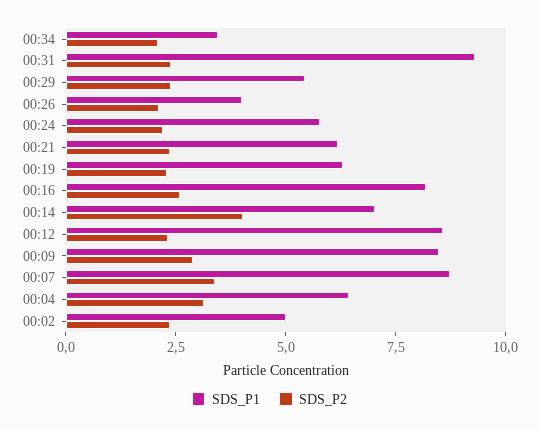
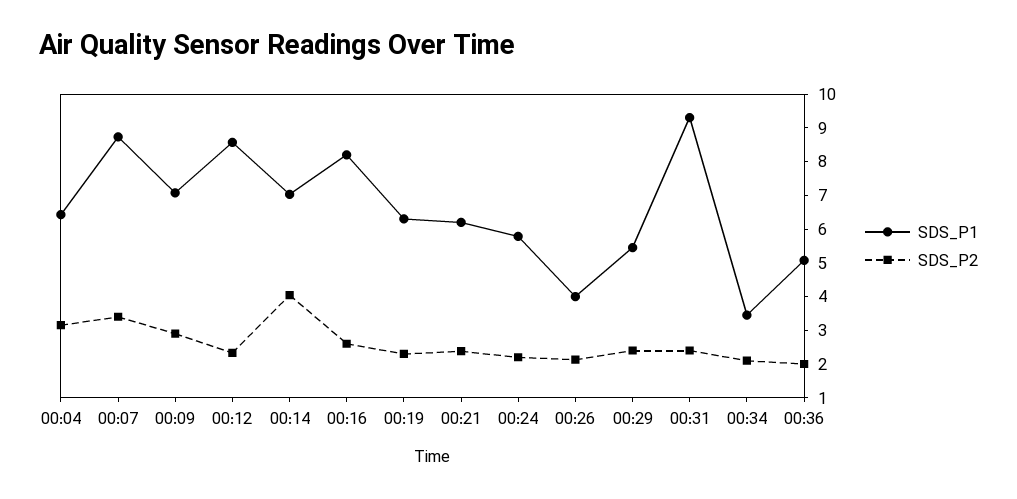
SDS_P1, 00:09: 8.5 -> 7
SDS_P1, 00:02: 5 -> none
SDS_P2, 00:02: 2.5 -> none
SDS_P1, 00:36: none -> 5
SDS_P2, 00:36: none -> 2

